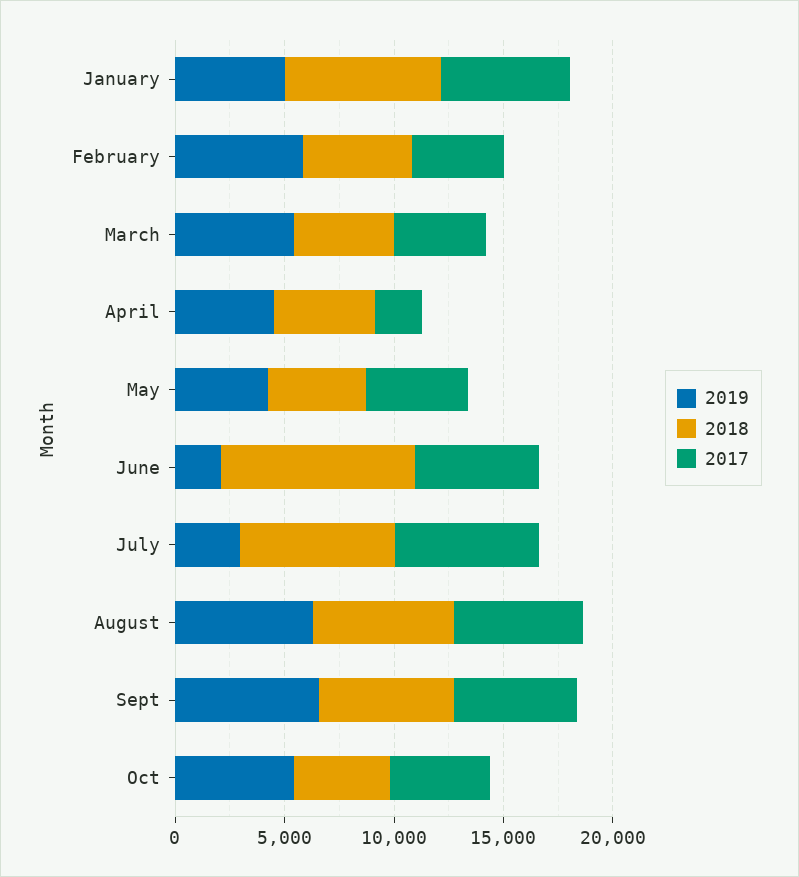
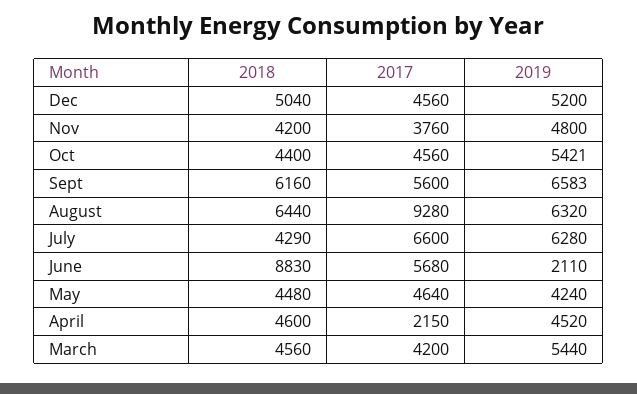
2019, January: 5000 -> none
2018, January: 7000 -> none
2017, January: 6000 -> none
2019, February: 6000 -> none
2018, February: 5000 -> none
2017, February: 4000 -> none
2019, July: 3000 -> 6280
2018, July: 7000 -> 4290
2017, August: 6000 -> 9280
2018, Dec: none -> 5040
2017, Dec: none -> 4560
2019, Dec: none -> 5200
2018, Nov: none -> 4200
2017, Nov: none -> 3760
2019, Nov: none -> 4800

